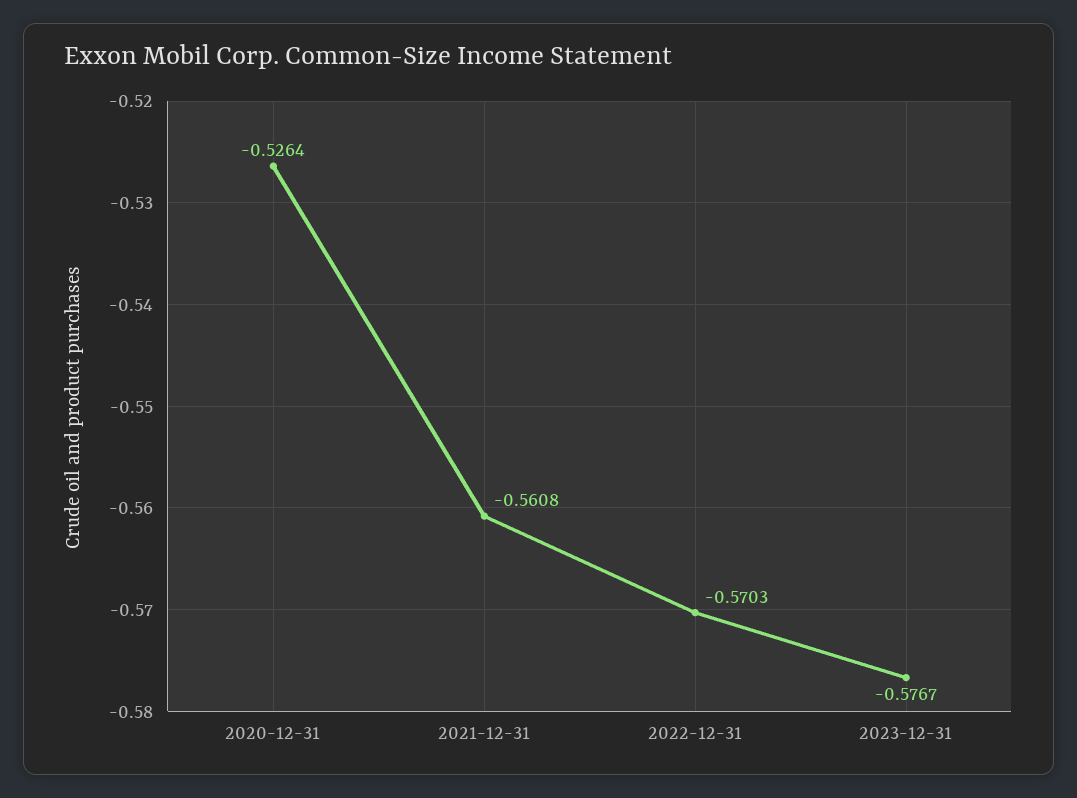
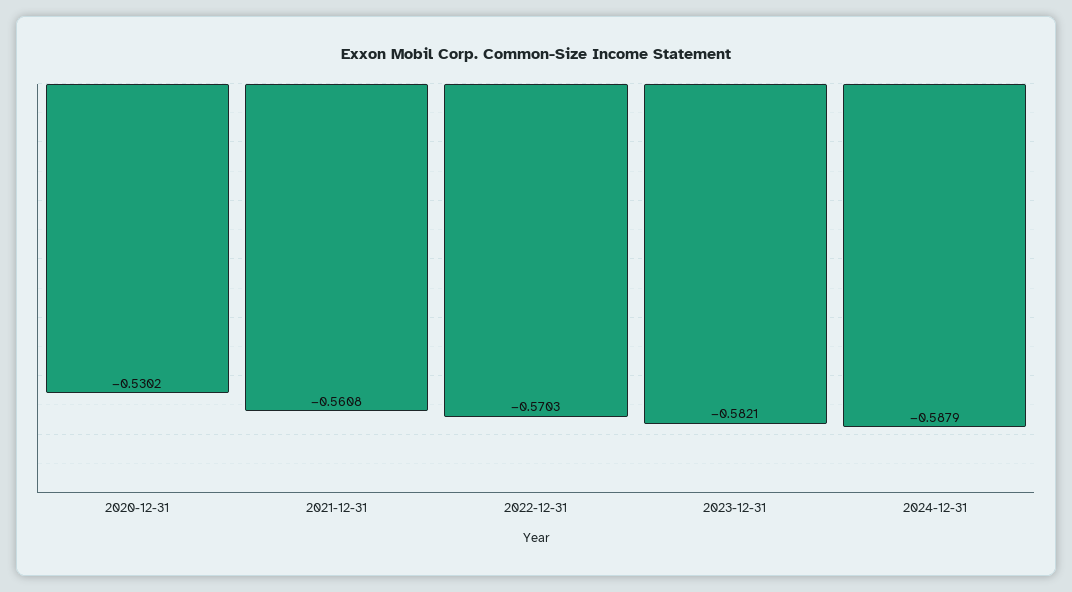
2020-12-31: -0.5264 -> -0.5302
2023-12-31: -0.5767 -> -0.5821
2024-12-31: none -> -0.5879

